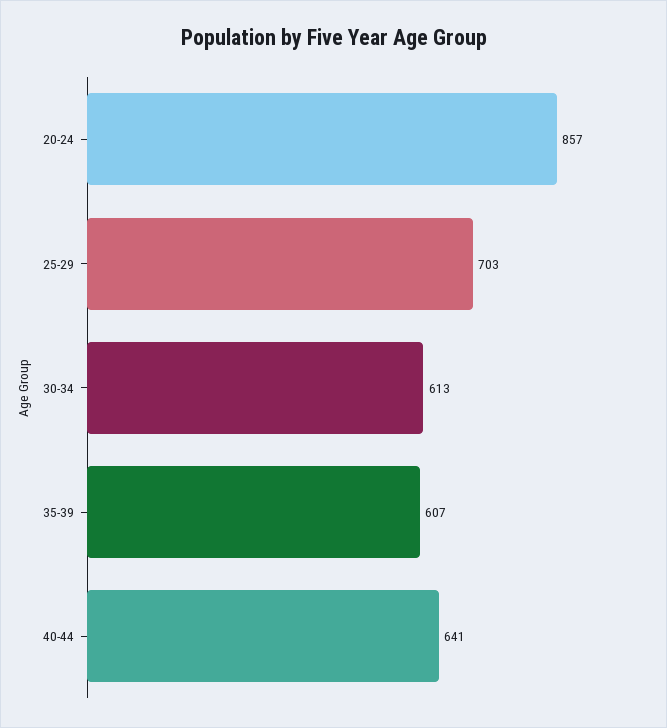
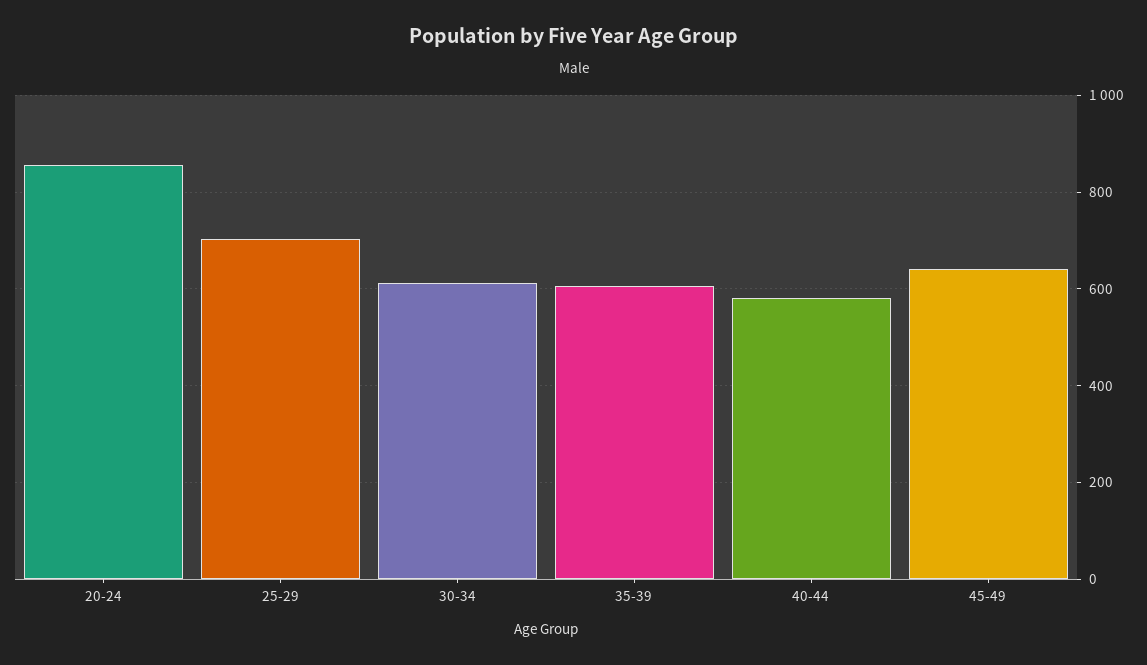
40-44: 641 -> 580
45-49: none -> 640

